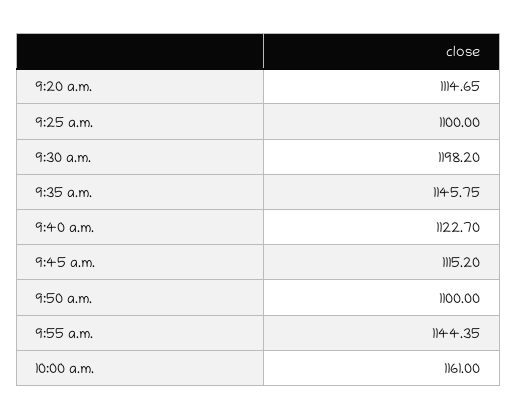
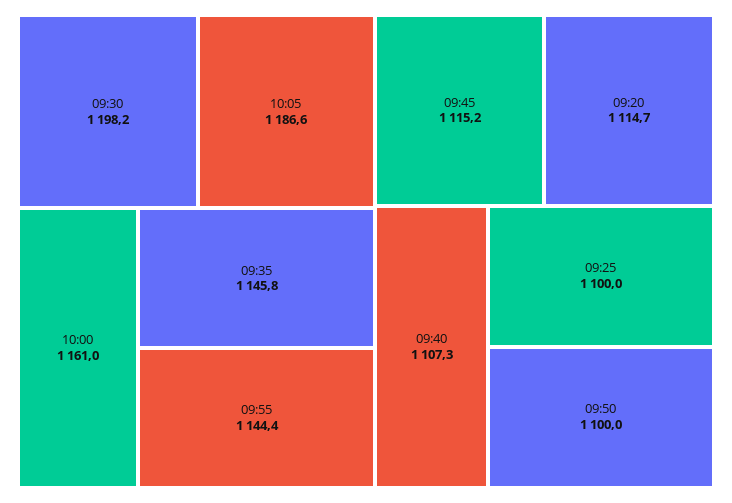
9:40 a.m.: 1122.7 -> 1107.3
10:05: none -> 1186.6

